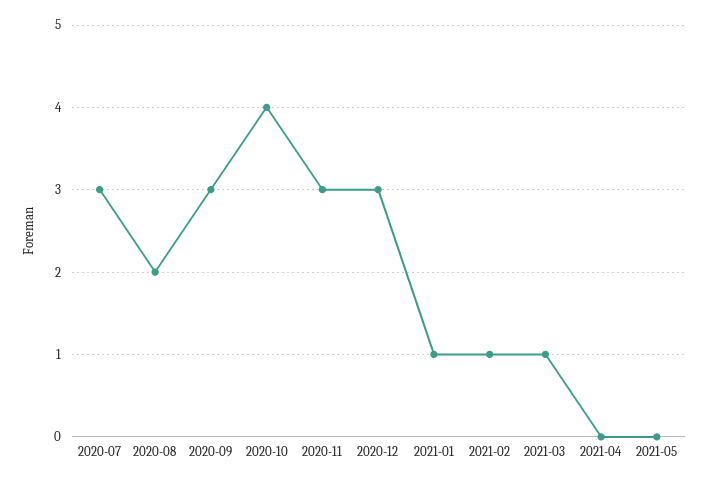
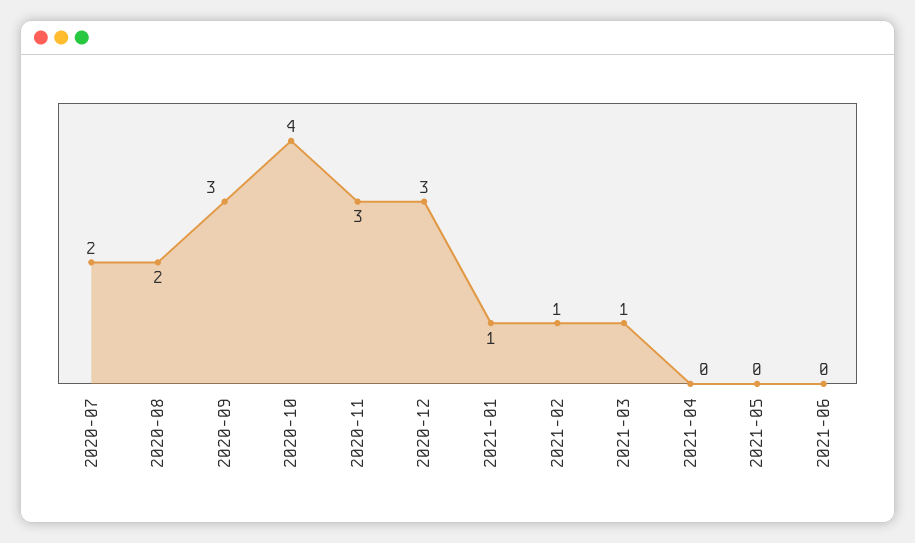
2020-07: 3 -> 2
2021-06: none -> 0

